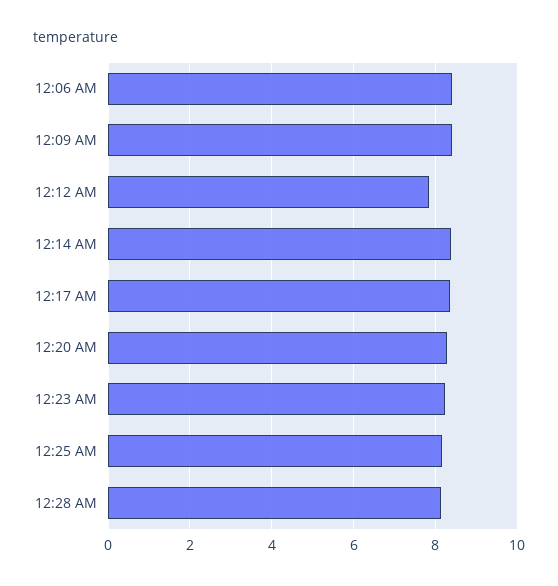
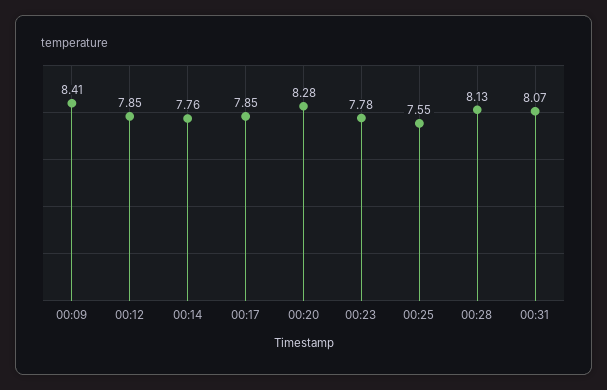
12:06 AM: 8.4 -> none
12:14 AM: 8.4 -> 7.76
12:17 AM: 8.4 -> 7.85
12:23 AM: 8.2 -> 7.78
12:25 AM: 8.2 -> 7.55
00:31: none -> 8.07

